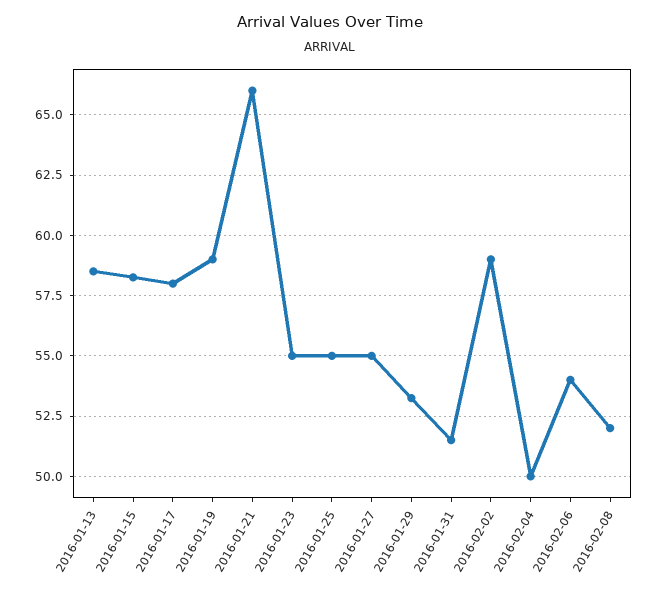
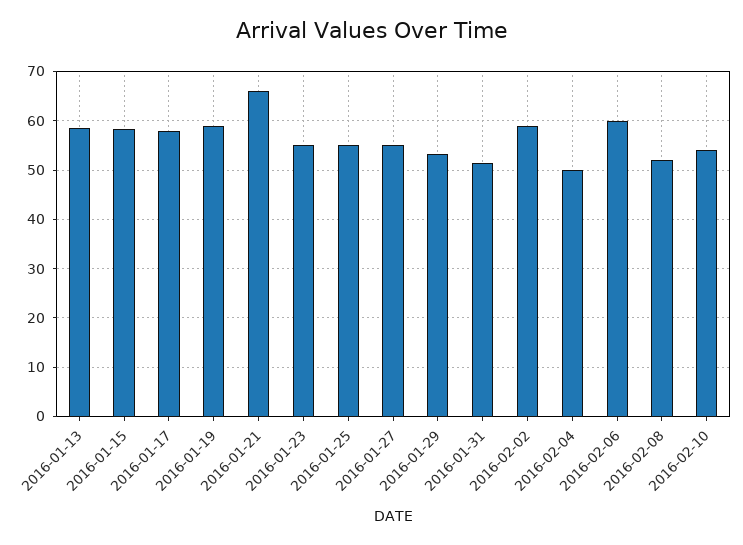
2016-02-06: 54 -> 60
2016-02-10: none -> 54

